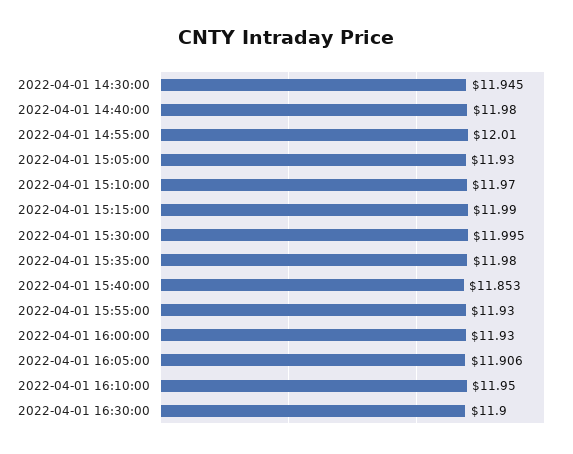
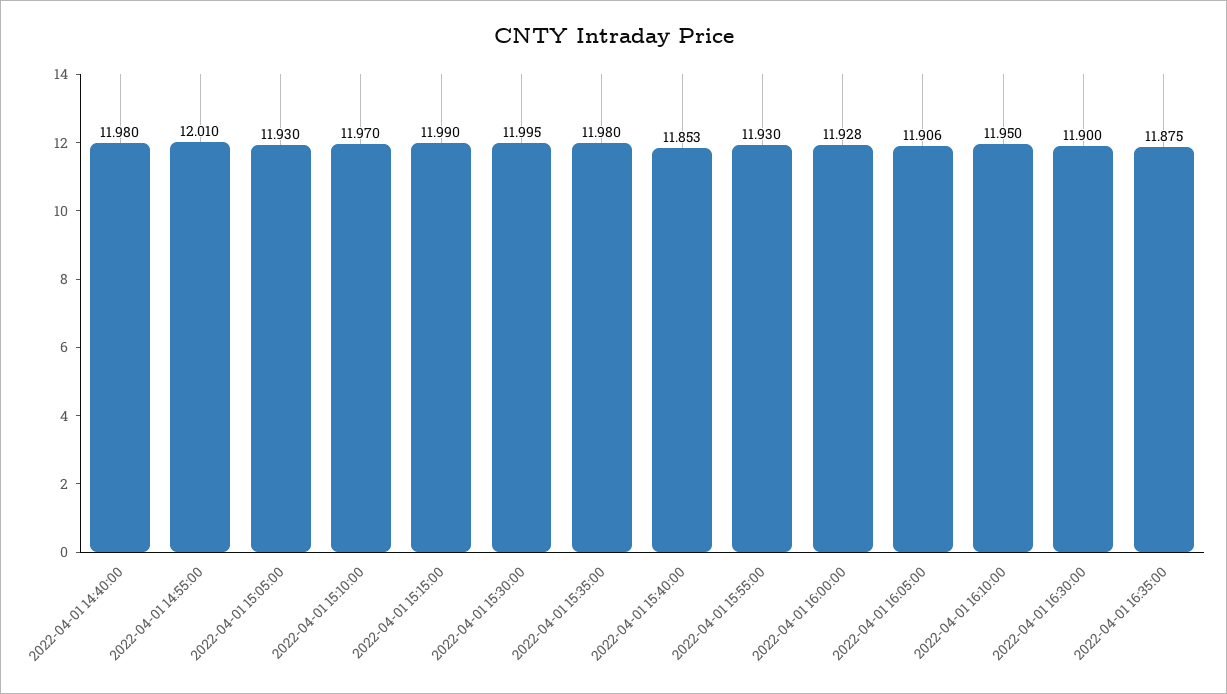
2022-04-01 14:30:00: 11.945 -> none
2022-04-01 16:00:00: 11.93 -> 11.928
2022-04-01 16:35:00: none -> 11.875

